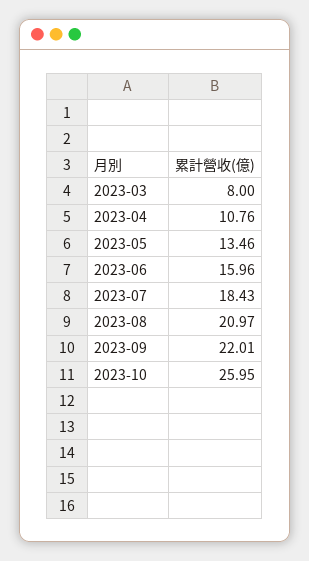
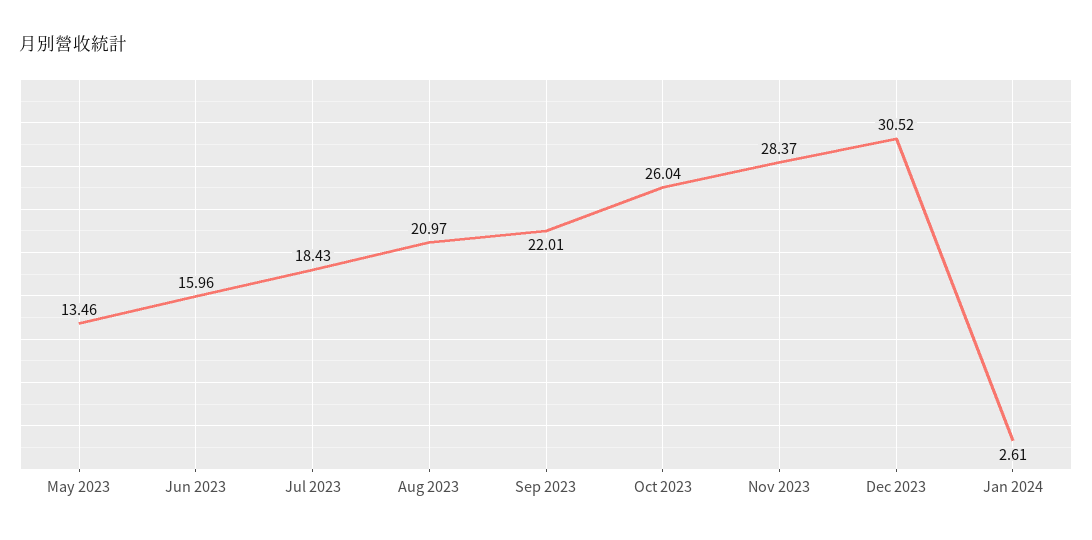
2023-03: 8 -> none
2023-04: 10.76 -> none
2023-10: 25.95 -> 26.04
Nov 2023: none -> 28.37
Dec 2023: none -> 30.52
Jan 2024: none -> 2.61

